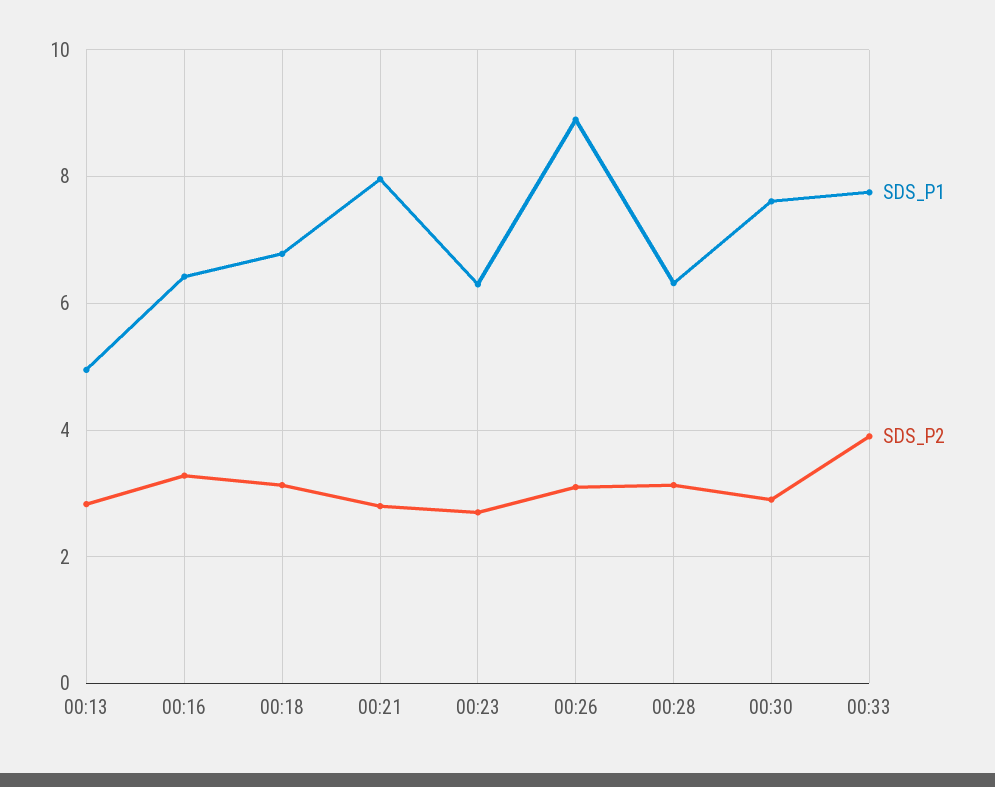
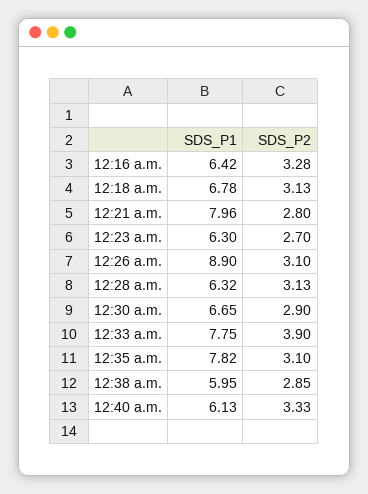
SDS_P1, 00:13: 5 -> none
SDS_P2, 00:13: 2.8 -> none
SDS_P1, 00:30: 7.6 -> 6.65
SDS_P1, 12:35 a.m.: none -> 7.82
SDS_P2, 12:35 a.m.: none -> 3.1
SDS_P1, 12:38 a.m.: none -> 5.95
SDS_P2, 12:38 a.m.: none -> 2.85
SDS_P1, 12:40 a.m.: none -> 6.13
SDS_P2, 12:40 a.m.: none -> 3.33

